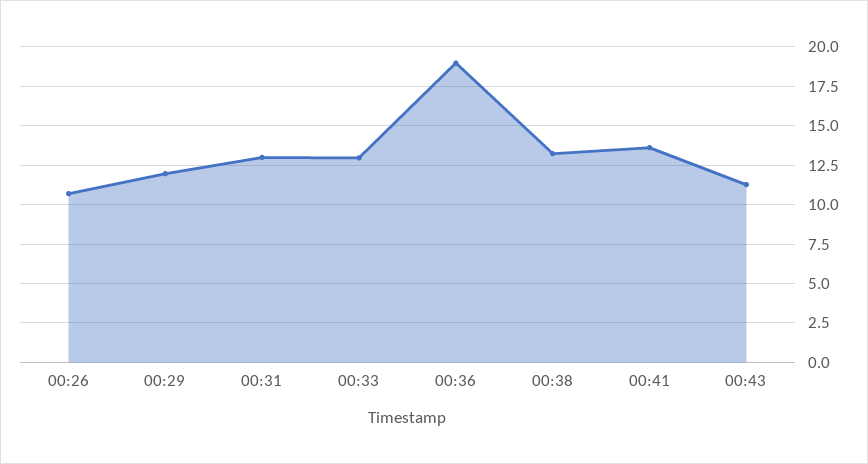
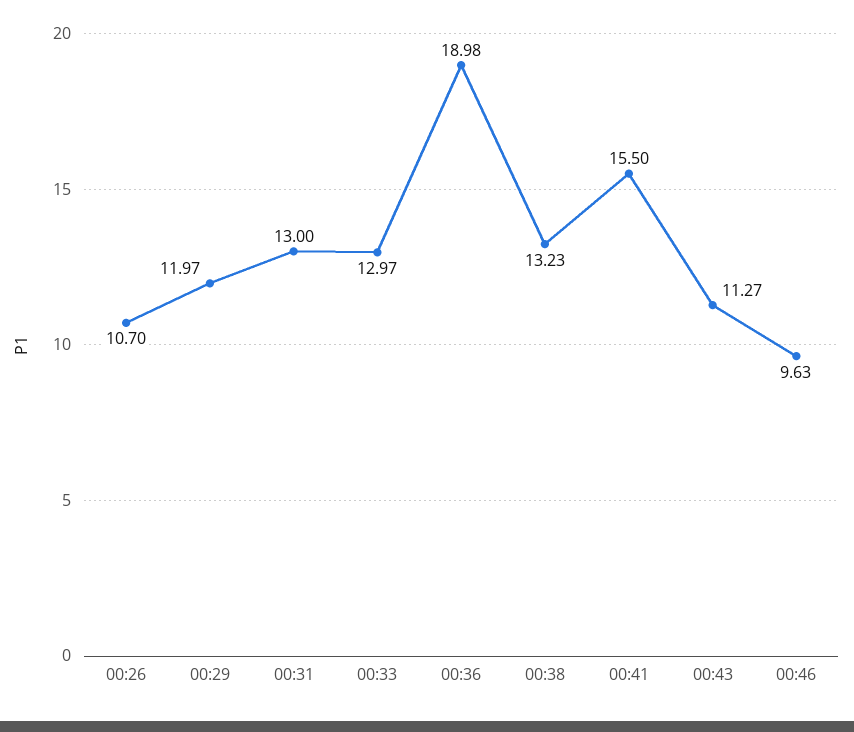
00:41: 13.5 -> 15.5
00:46: none -> 9.63

